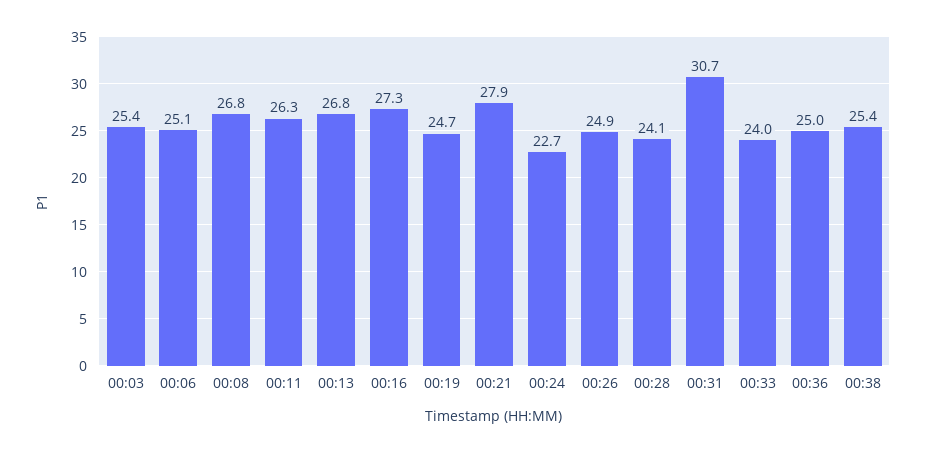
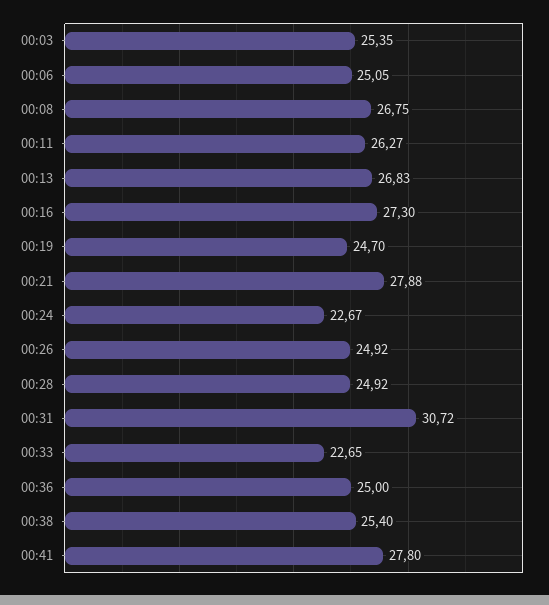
00:28: 24.1 -> 24.92
00:33: 24 -> 22.65
00:41: none -> 27.8

